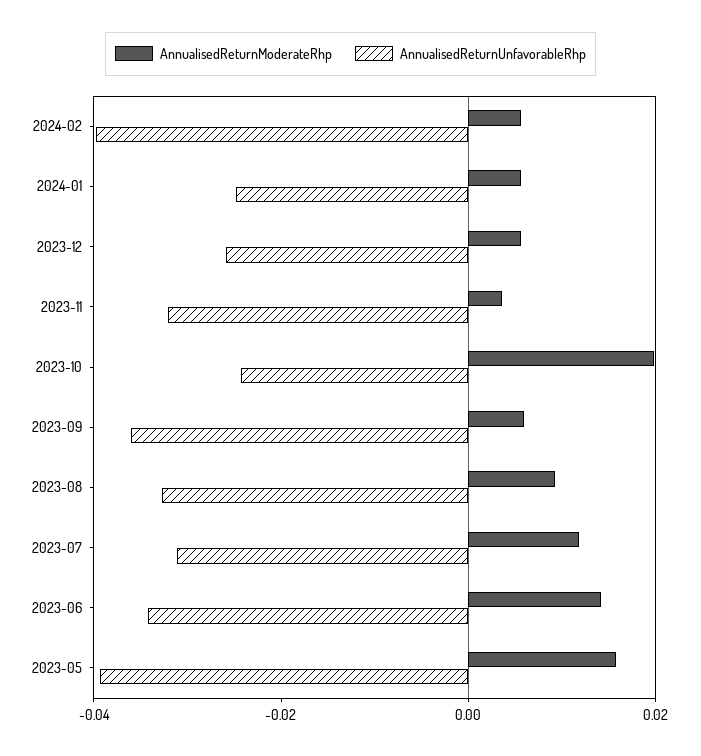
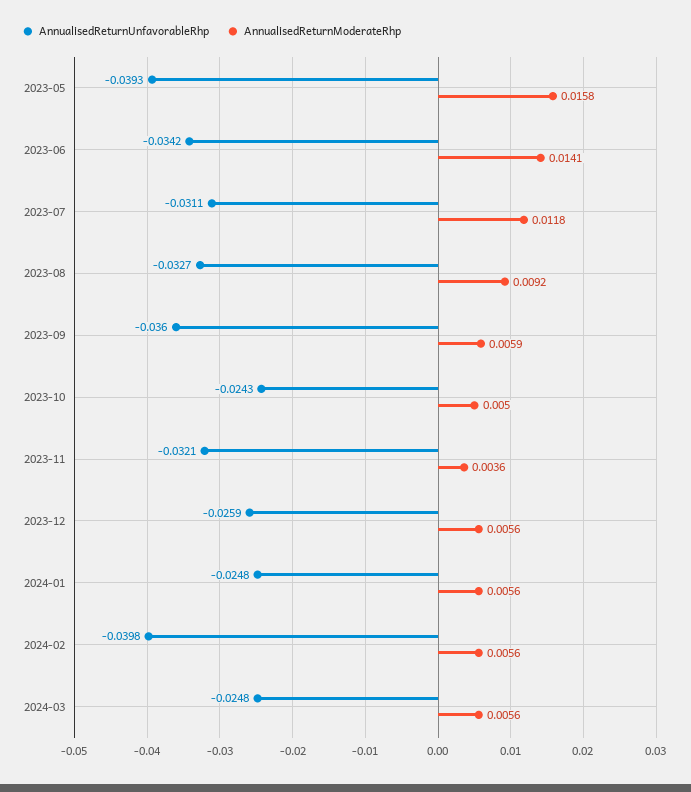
AnnualisedReturnModerateRhp, 2023-10: 0.02 -> 0.005
AnnualisedReturnUnfavorableRhp, 2024-03: none -> -0.0248
AnnualisedReturnModerateRhp, 2024-03: none -> 0.0056

